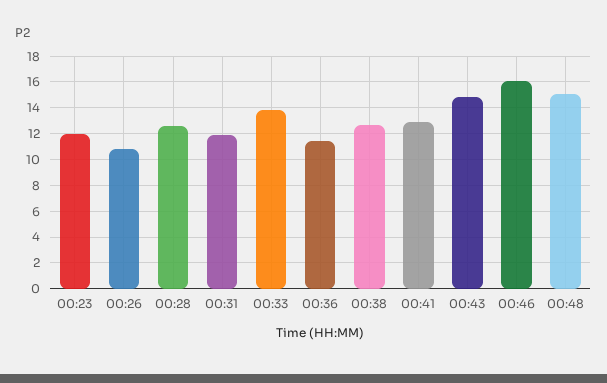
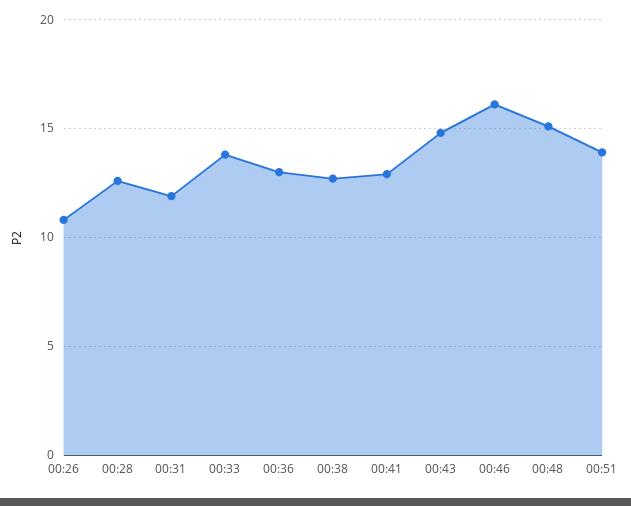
00:23: 12 -> none
00:36: 11.5 -> 13
00:51: none -> 14

